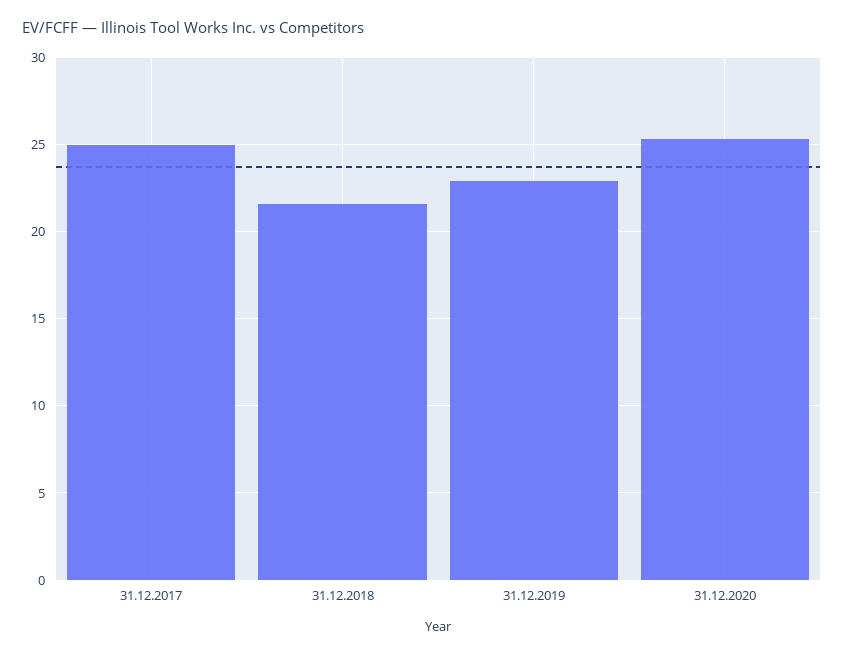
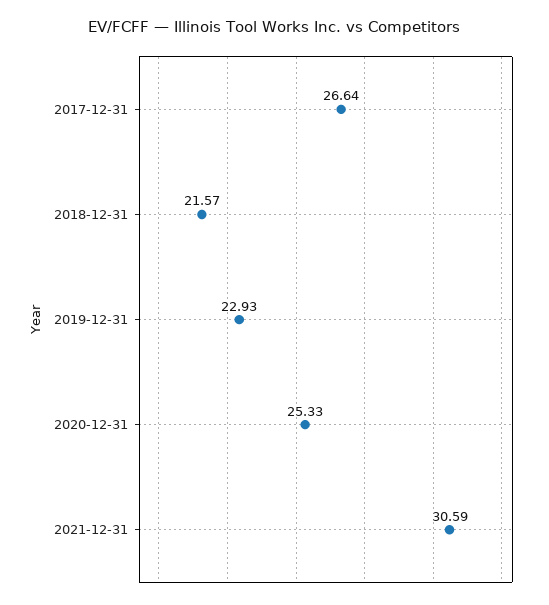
31.12.2017: 25 -> 26.64
2021-12-31: none -> 30.59

